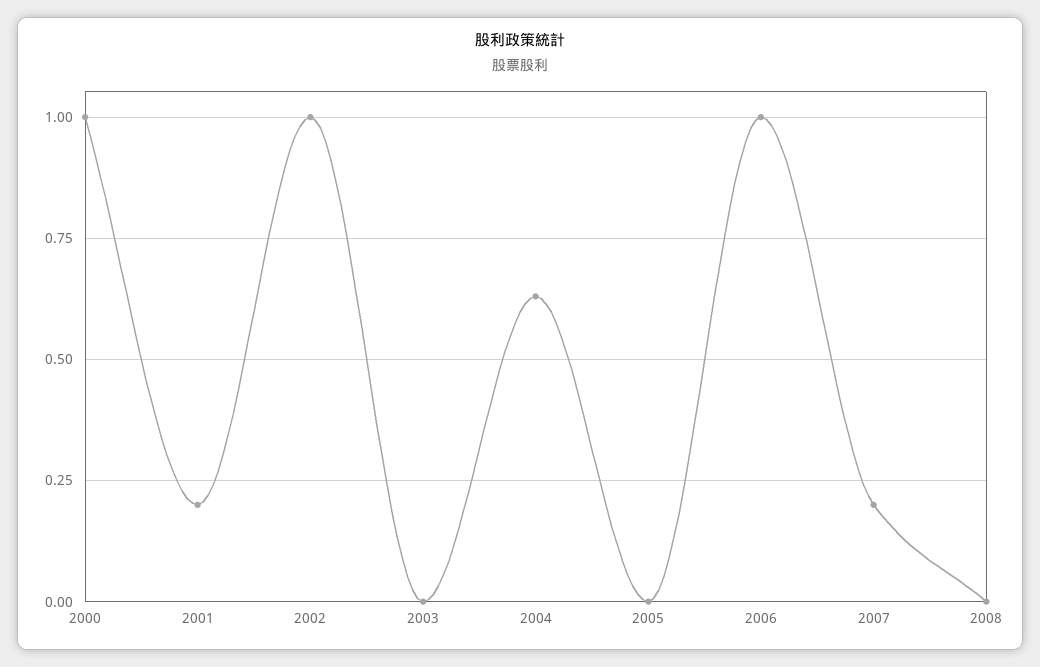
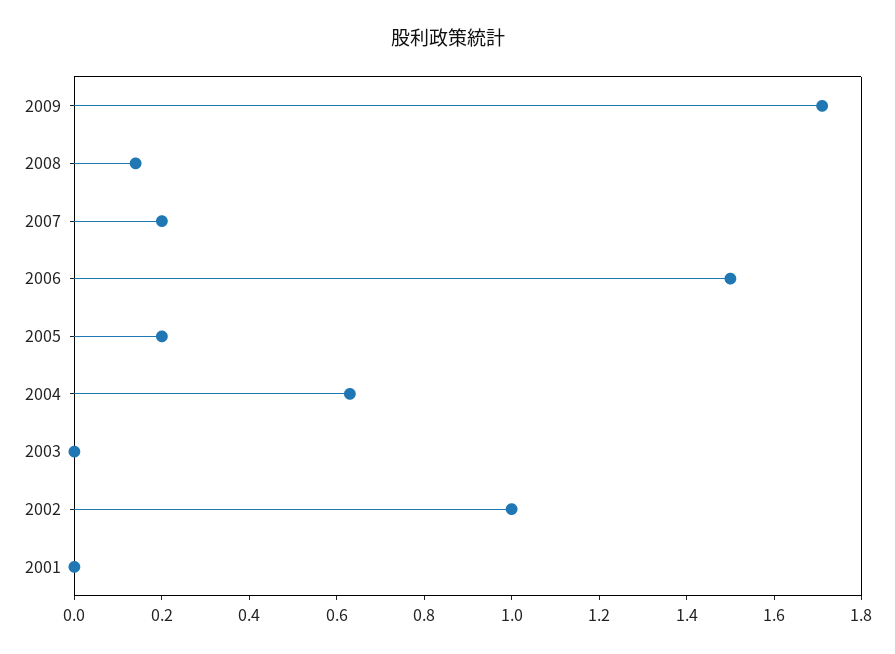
2000: 1 -> none
2001: 0.2 -> 0
2005: 0 -> 0.2
2006: 1 -> 1.5
2008: 0 -> 0.15
2009: none -> 1.7

